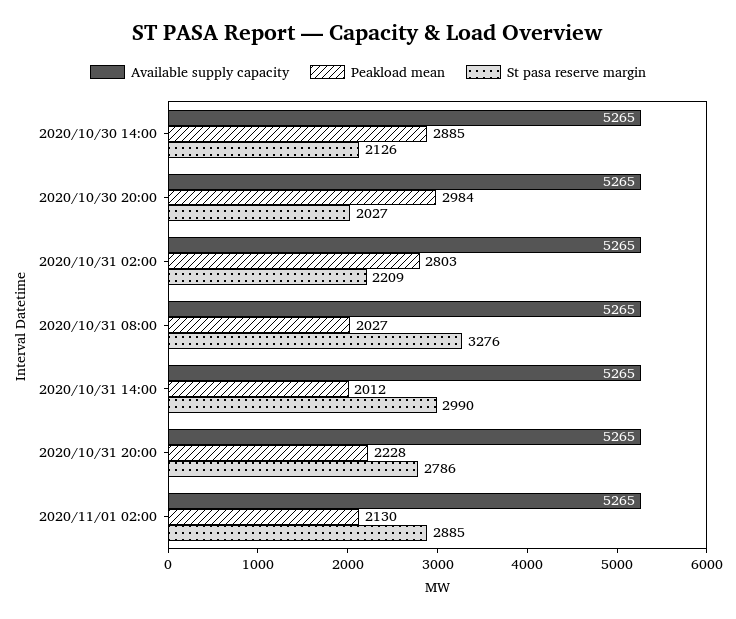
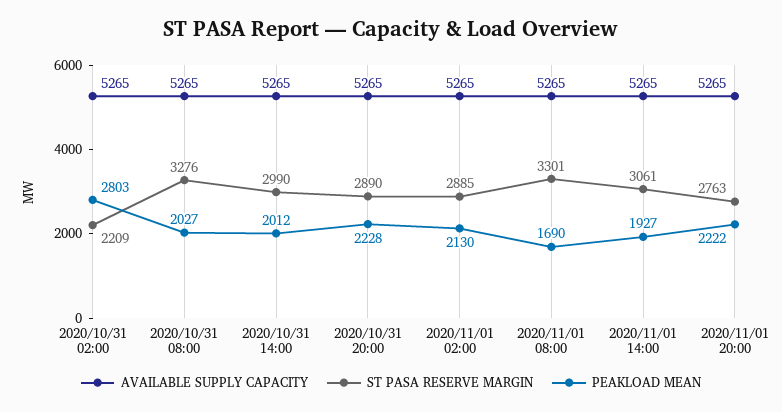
Available supply capacity, 2020/10/30 14:00: 5265 -> none
Peakload mean, 2020/10/30 14:00: 2885 -> none
St pasa reserve margin, 2020/10/30 14:00: 2126 -> none
Available supply capacity, 2020/10/30 20:00: 5265 -> none
Peakload mean, 2020/10/30 20:00: 2984 -> none
St pasa reserve margin, 2020/10/30 20:00: 2027 -> none
St pasa reserve margin, 2020/10/31 20:00: 2786 -> 2890
Available supply capacity, 2020/11/01 08:00: none -> 5265
St pasa reserve margin, 2020/11/01 08:00: none -> 3301
Peakload mean, 2020/11/01 08:00: none -> 1690
Available supply capacity, 2020/11/01 14:00: none -> 5265
St pasa reserve margin, 2020/11/01 14:00: none -> 3061
Peakload mean, 2020/11/01 14:00: none -> 1927
Available supply capacity, 2020/11/01 20:00: none -> 5265
St pasa reserve margin, 2020/11/01 20:00: none -> 2763
Peakload mean, 2020/11/01 20:00: none -> 2222

